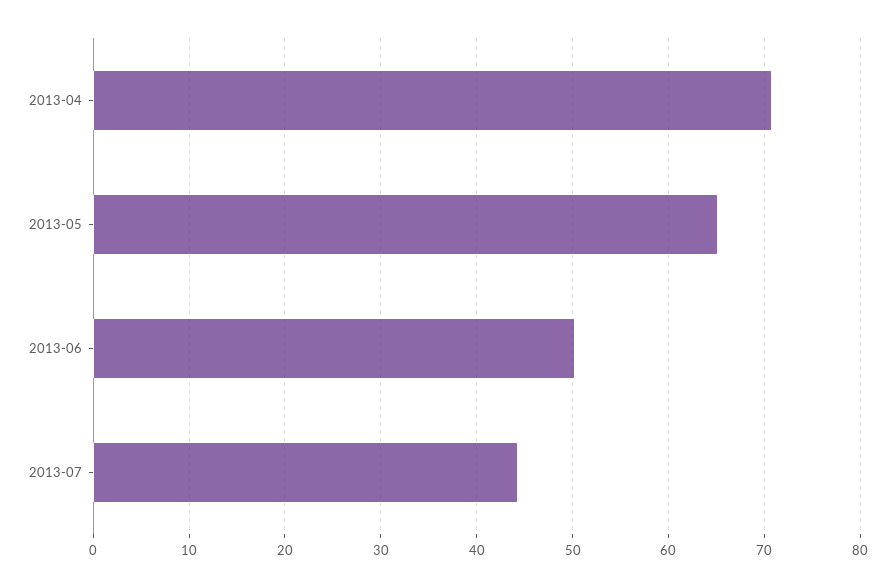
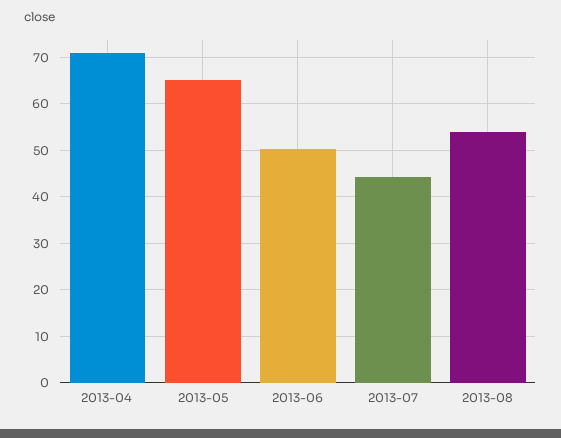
2013-08: none -> 54

